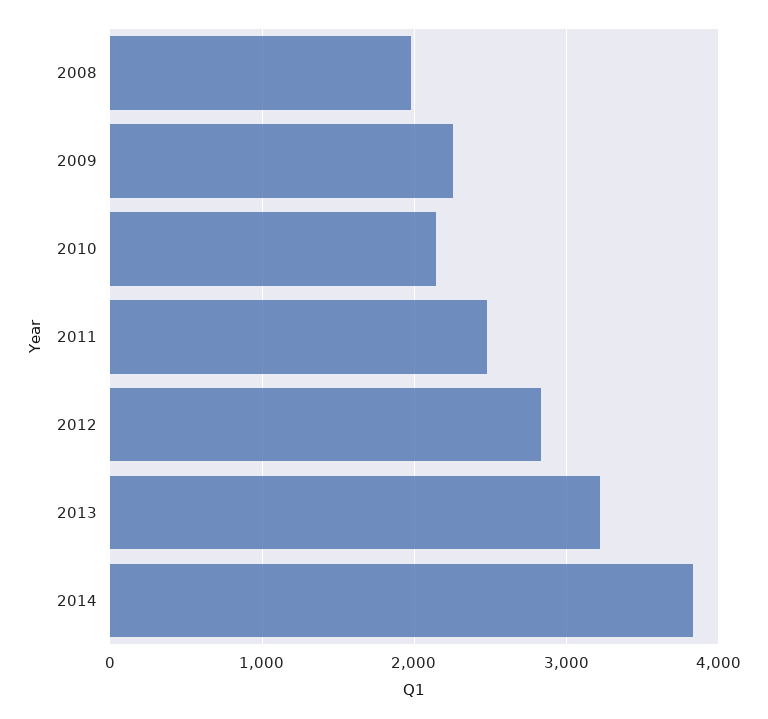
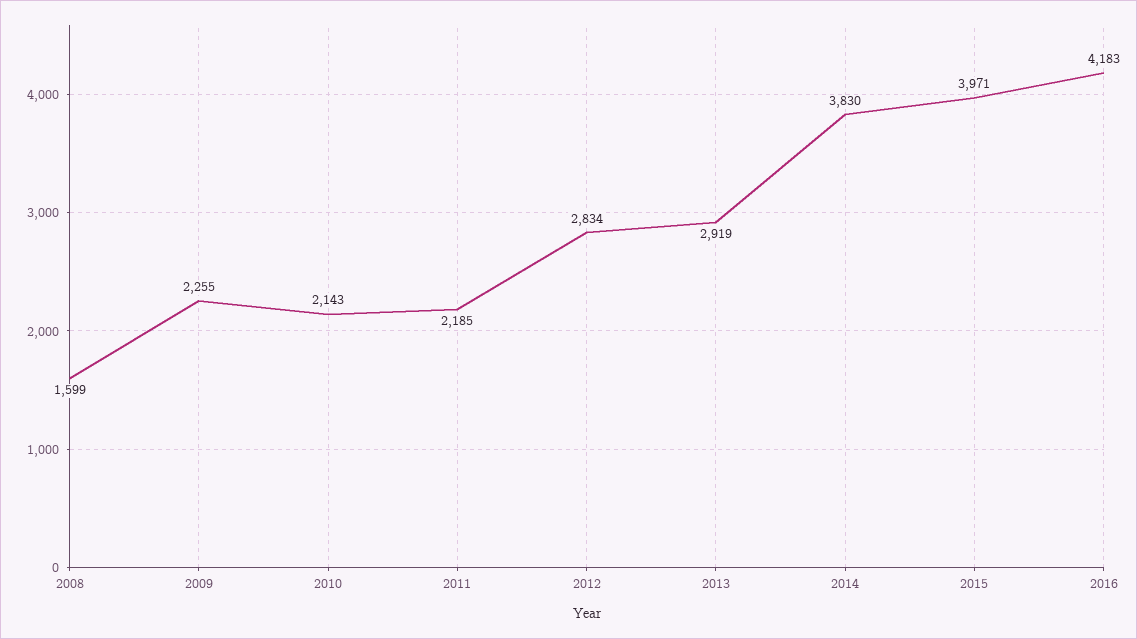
2008: 2000 -> 1599
2011: 2500 -> 2185
2013: 3200 -> 2919
2015: none -> 3971
2016: none -> 4183

